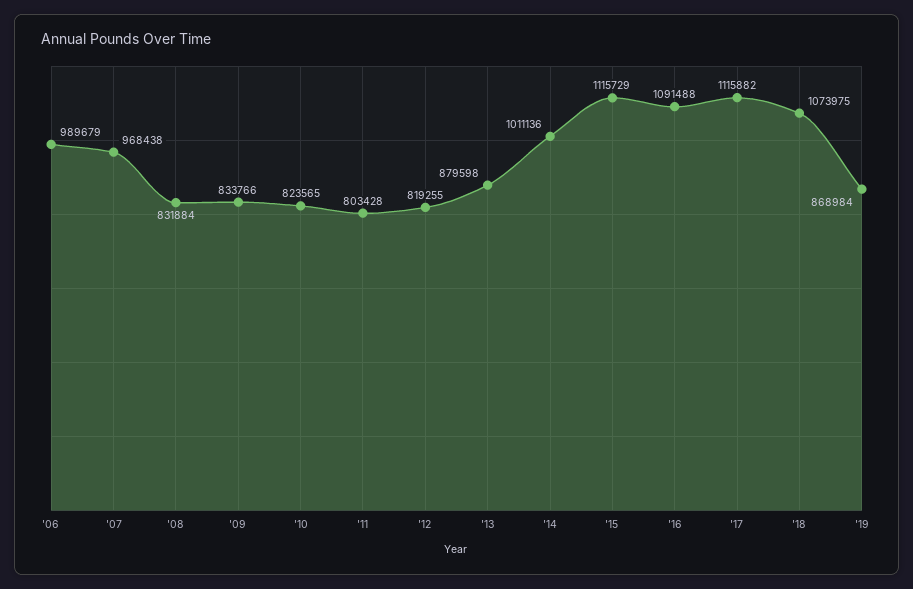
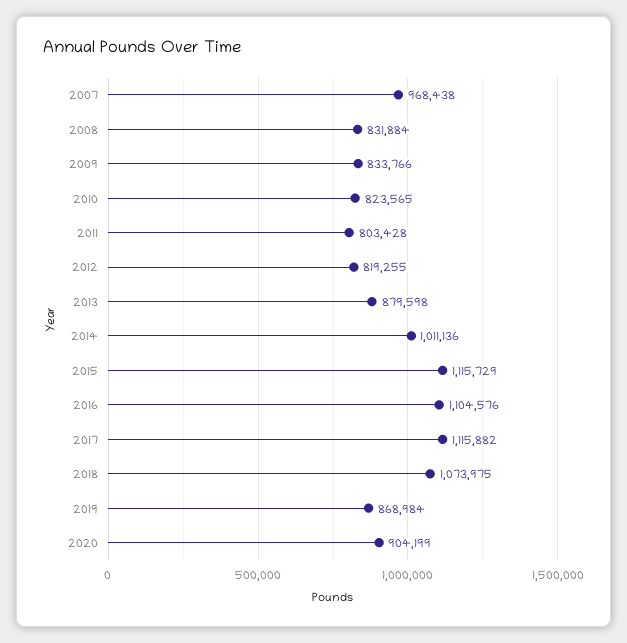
'06: 989679 -> none
'16: 1091488 -> 1104576
2020: none -> 904199

